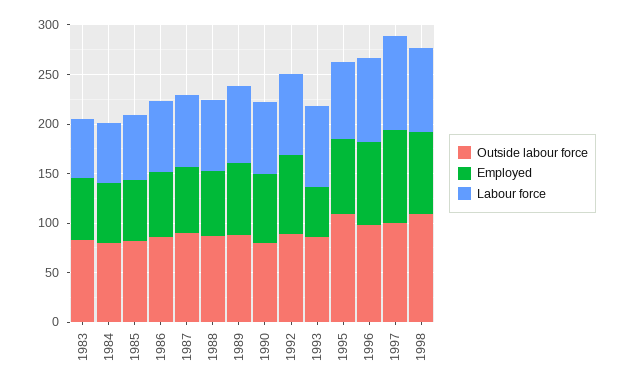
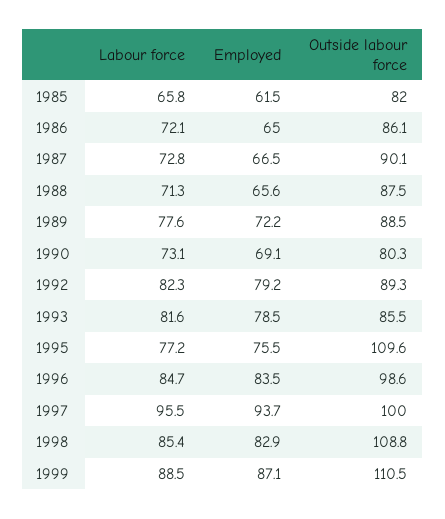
Outside labour force, 1983: 80 -> none
Employed, 1983: 60 -> none
Labour force, 1983: 60 -> none
Outside labour force, 1984: 80 -> none
Employed, 1984: 60 -> none
Labour force, 1984: 60 -> none
Employed, 1993: 50 -> 78.5
Labour force, 1999: none -> 88.5
Employed, 1999: none -> 87.1
Outside labour force, 1999: none -> 110.5

